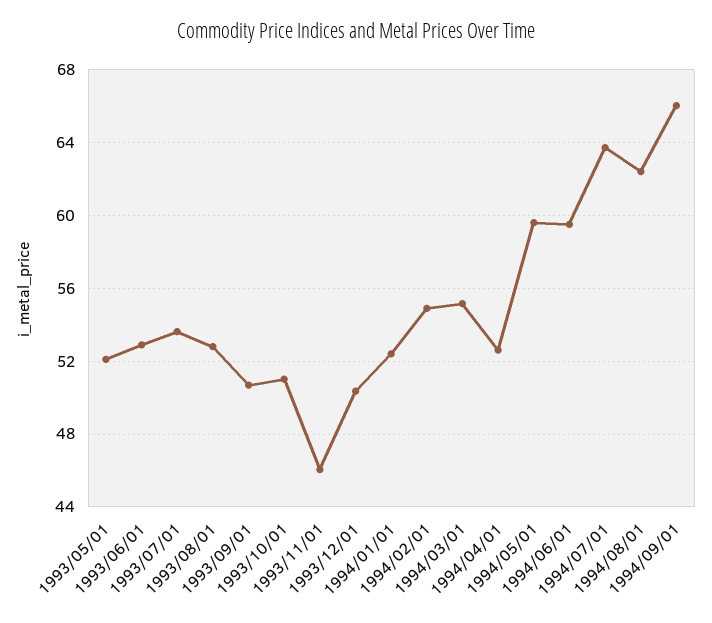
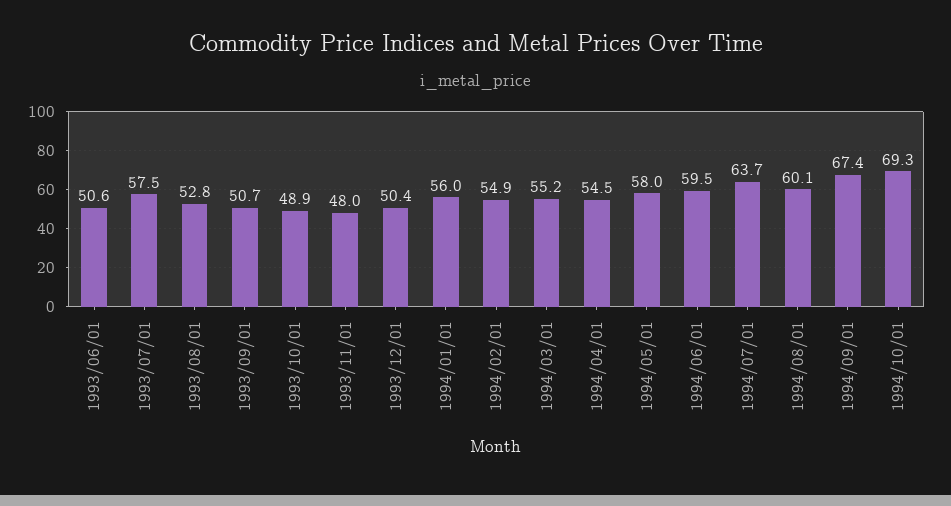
1993/05/01: 52 -> none
1993/06/01: 53 -> 50.6
1993/07/01: 53.5 -> 57.5
1993/10/01: 51 -> 48.9
1993/11/01: 46 -> 48
1994/01/01: 52.5 -> 56
1994/04/01: 52.5 -> 54.5
1994/05/01: 59.5 -> 58
1994/08/01: 62.5 -> 60.1
1994/09/01: 66 -> 67.4
1994/10/01: none -> 69.3

